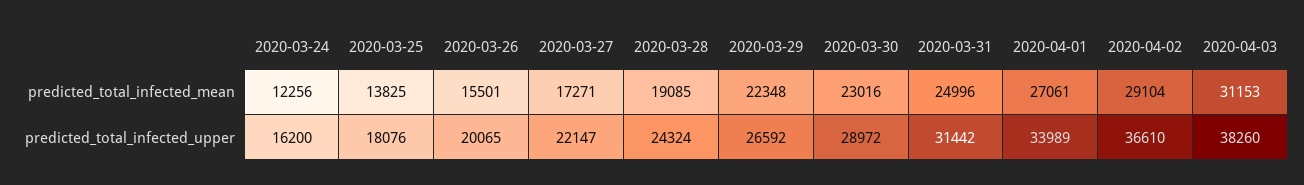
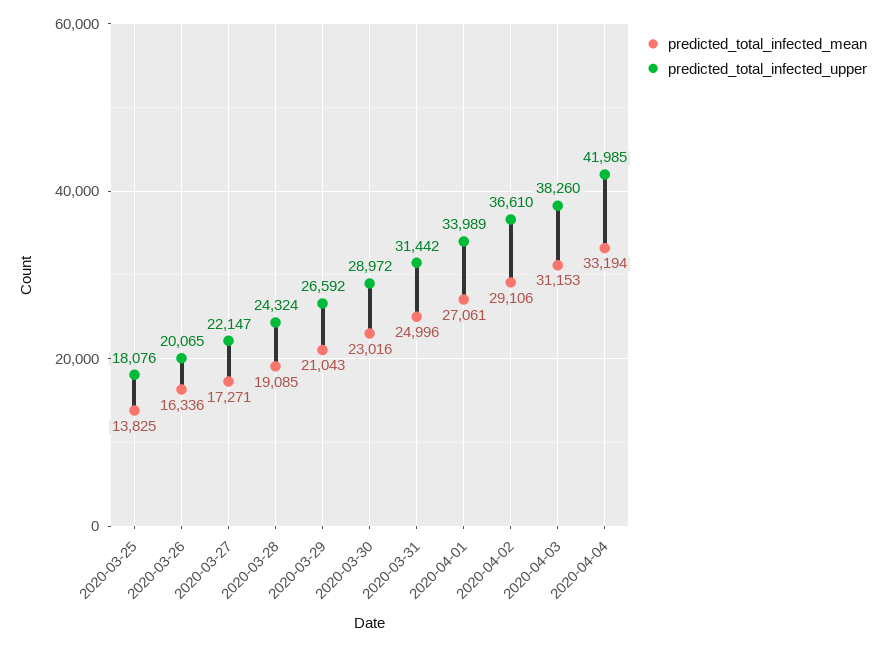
predicted_total_infected_mean, 2020-03-24: 12256 -> none
predicted_total_infected_mean, 2020-03-26: 15501 -> 16336
predicted_total_infected_mean, 2020-03-29: 22348 -> 21043
predicted_total_infected_mean, 2020-04-02: 29104 -> 29106
predicted_total_infected_upper, 2020-03-24: 16200 -> none
predicted_total_infected_mean, 2020-04-04: none -> 33194
predicted_total_infected_upper, 2020-04-04: none -> 41985

